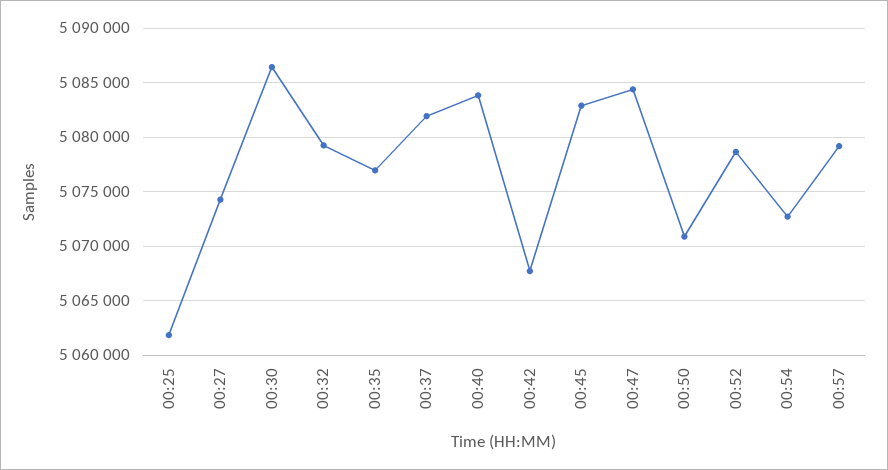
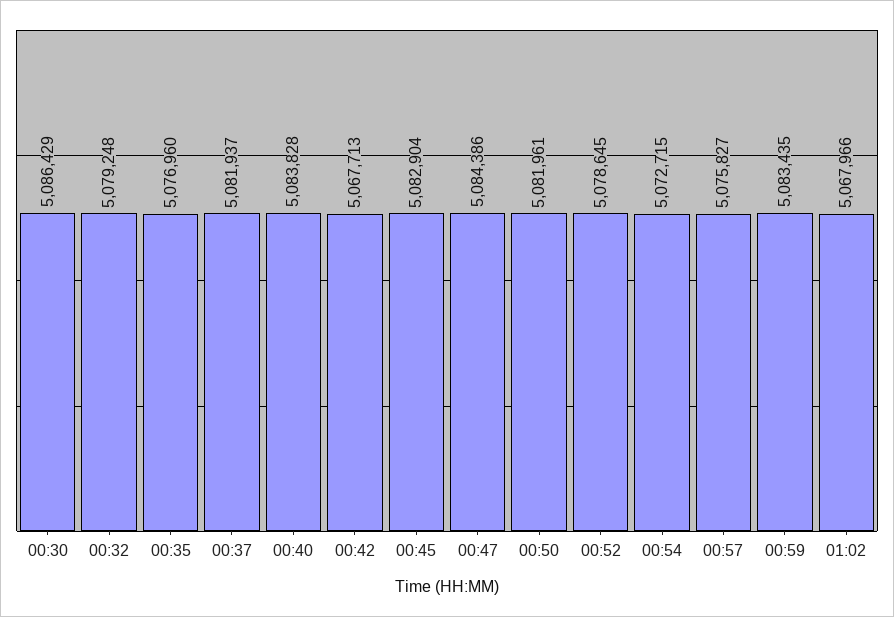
00:25: 5062000 -> none
00:27: 5074000 -> none
00:50: 5071000 -> 5081961
00:57: 5079000 -> 5075827
00:59: none -> 5083435
01:02: none -> 5067966

